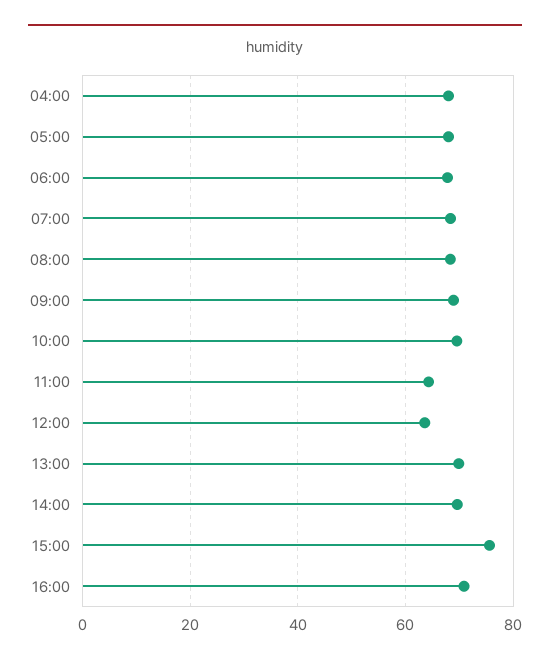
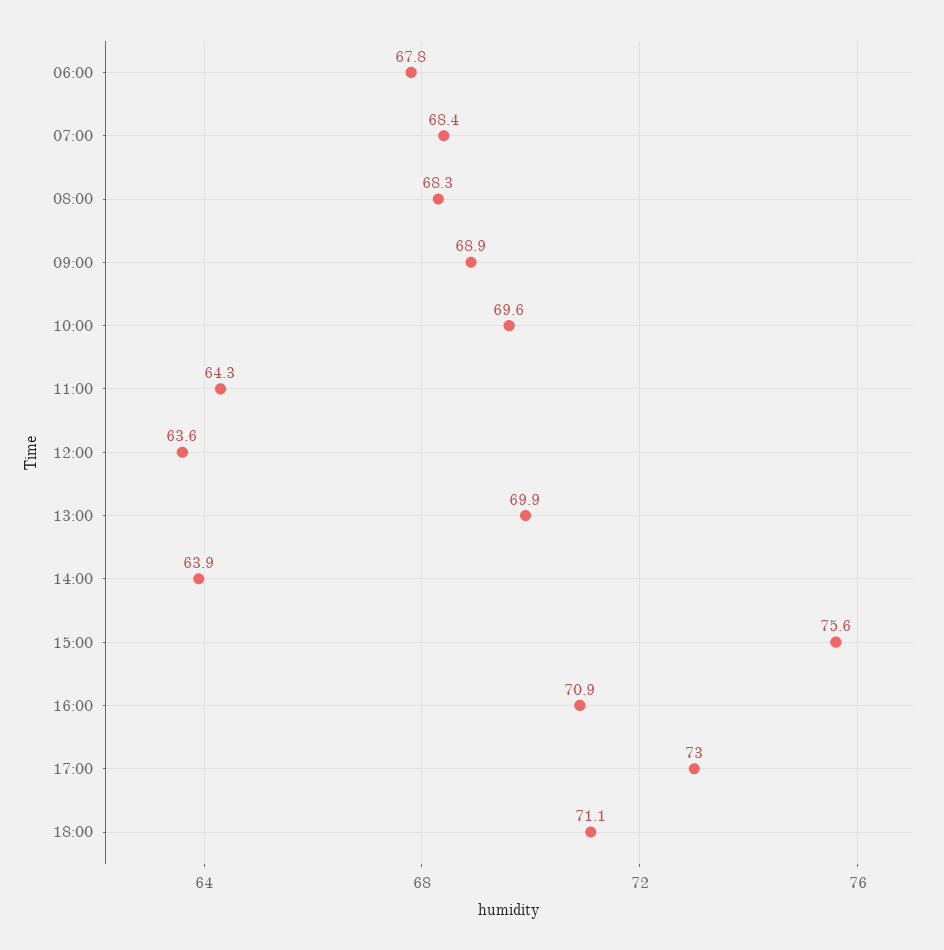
04:00: 68 -> none
05:00: 68 -> none
14:00: 70 -> 63.9
17:00: none -> 73
18:00: none -> 71.1

